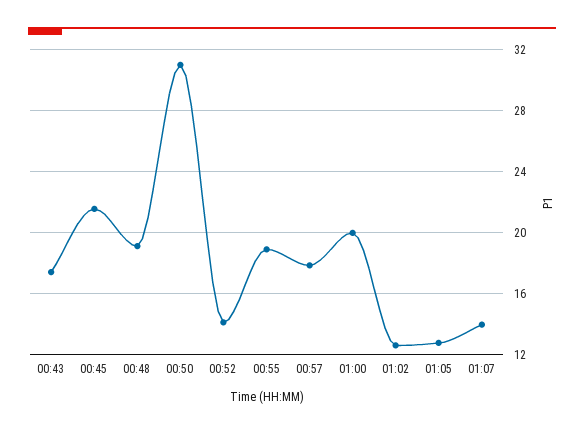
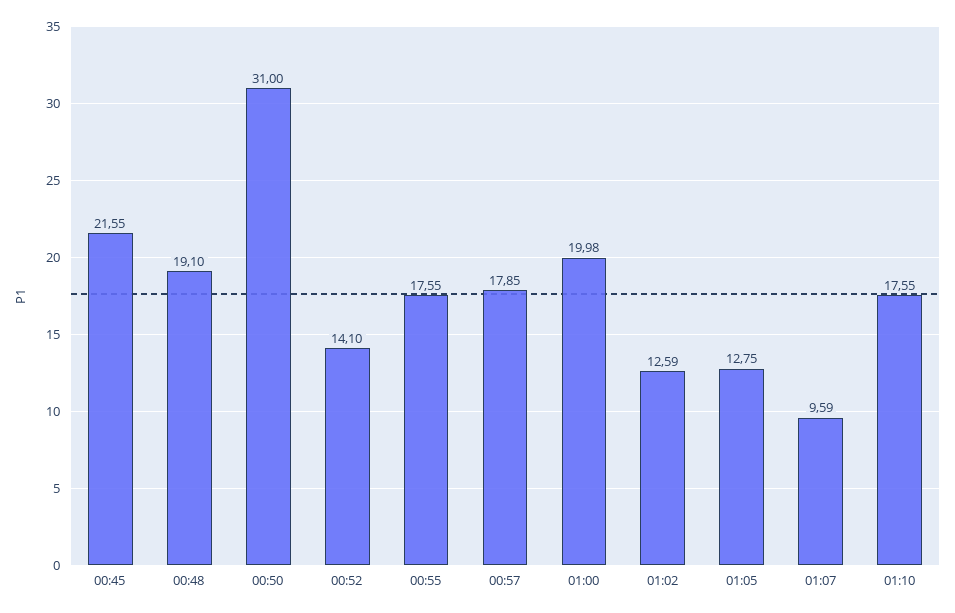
00:43: 17.5 -> none
00:55: 19 -> 17.55
01:07: 14 -> 9.59
01:10: none -> 17.55

